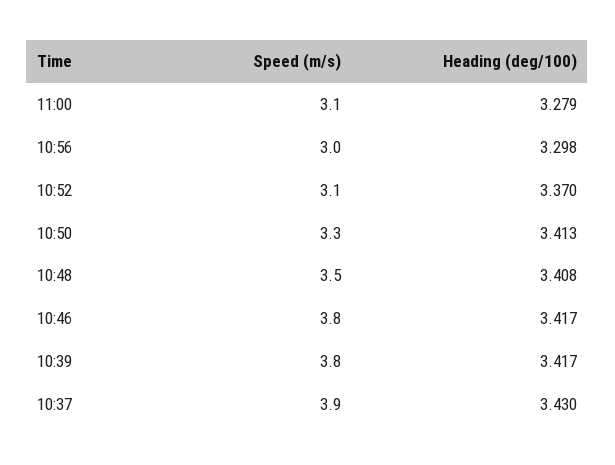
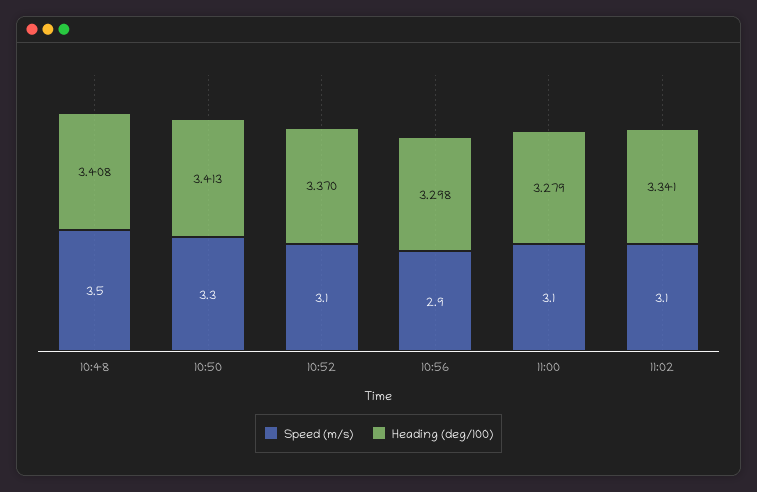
Speed (m/s), 10:56: 3 -> 2.9
Speed (m/s), 10:46: 3.8 -> none
Heading (deg/100), 10:46: 3.417 -> none
Speed (m/s), 10:39: 3.8 -> none
Heading (deg/100), 10:39: 3.417 -> none
Speed (m/s), 10:37: 3.9 -> none
Heading (deg/100), 10:37: 3.43 -> none
Speed (m/s), 11:02: none -> 3.1
Heading (deg/100), 11:02: none -> 3.341

